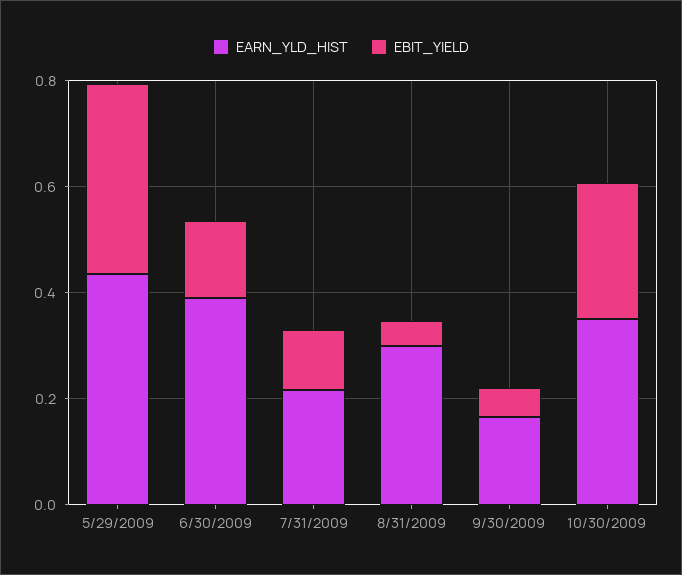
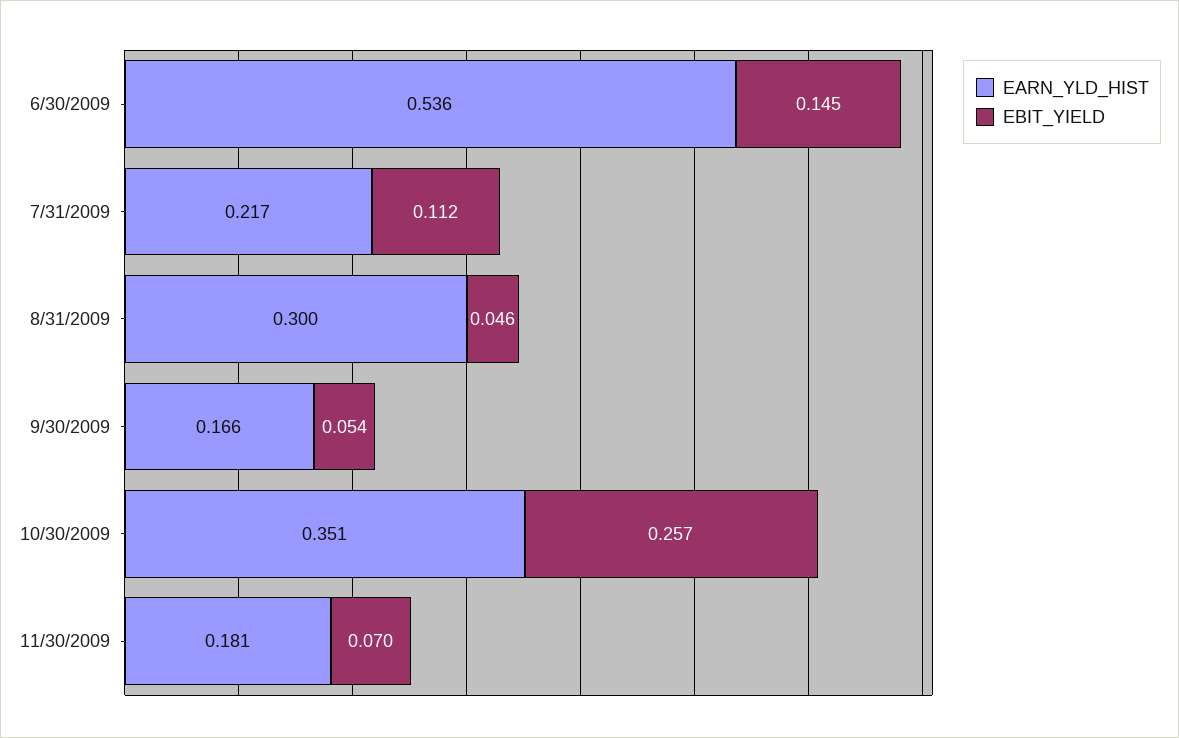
EARN_YLD_HIST, 5/29/2009: 0.45 -> none
EBIT_YIELD, 5/29/2009: 0.35 -> none
EARN_YLD_HIST, 6/30/2009: 0.4 -> 0.536
EARN_YLD_HIST, 11/30/2009: none -> 0.181
EBIT_YIELD, 11/30/2009: none -> 0.07

